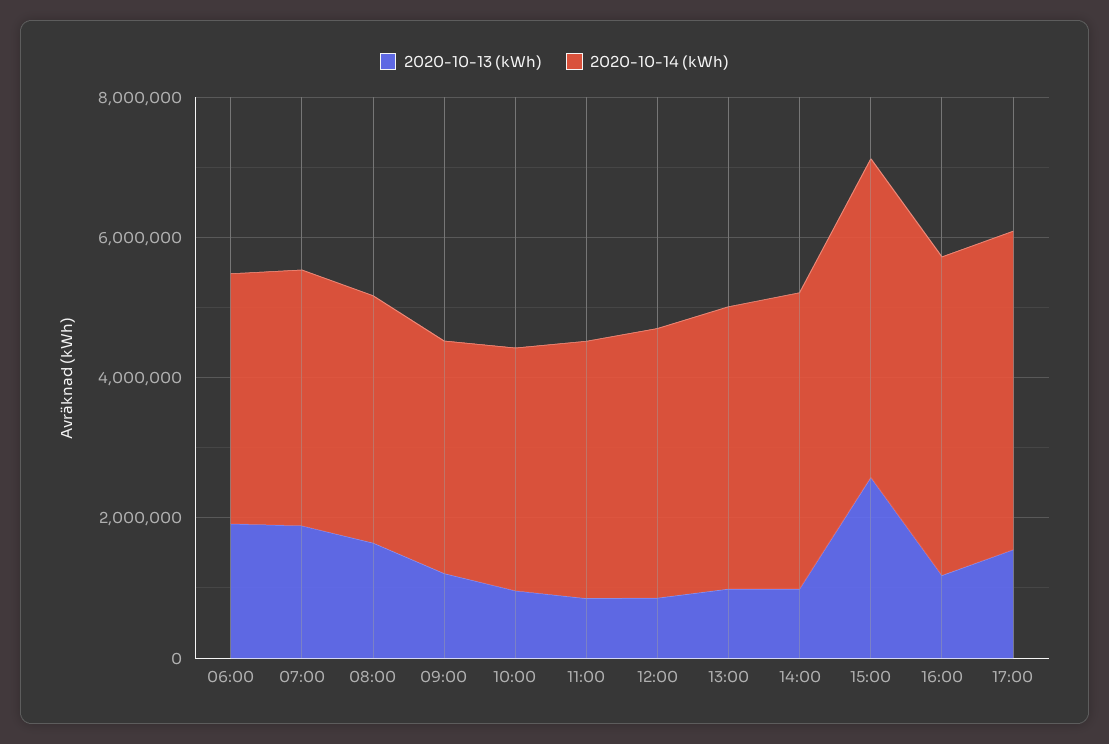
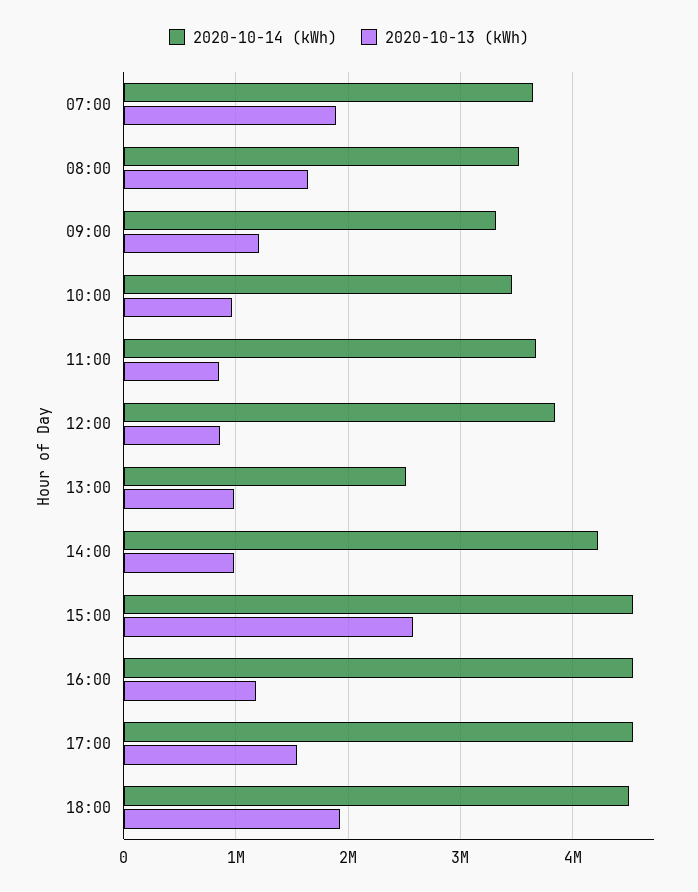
2020-10-13 (kWh), 06:00: 2000000 -> none
2020-10-14 (kWh), 06:00: 3500000 -> none
2020-10-14 (kWh), 13:00: 4000000 -> 2500000
2020-10-14 (kWh), 18:00: none -> 4500000
2020-10-13 (kWh), 18:00: none -> 1900000

